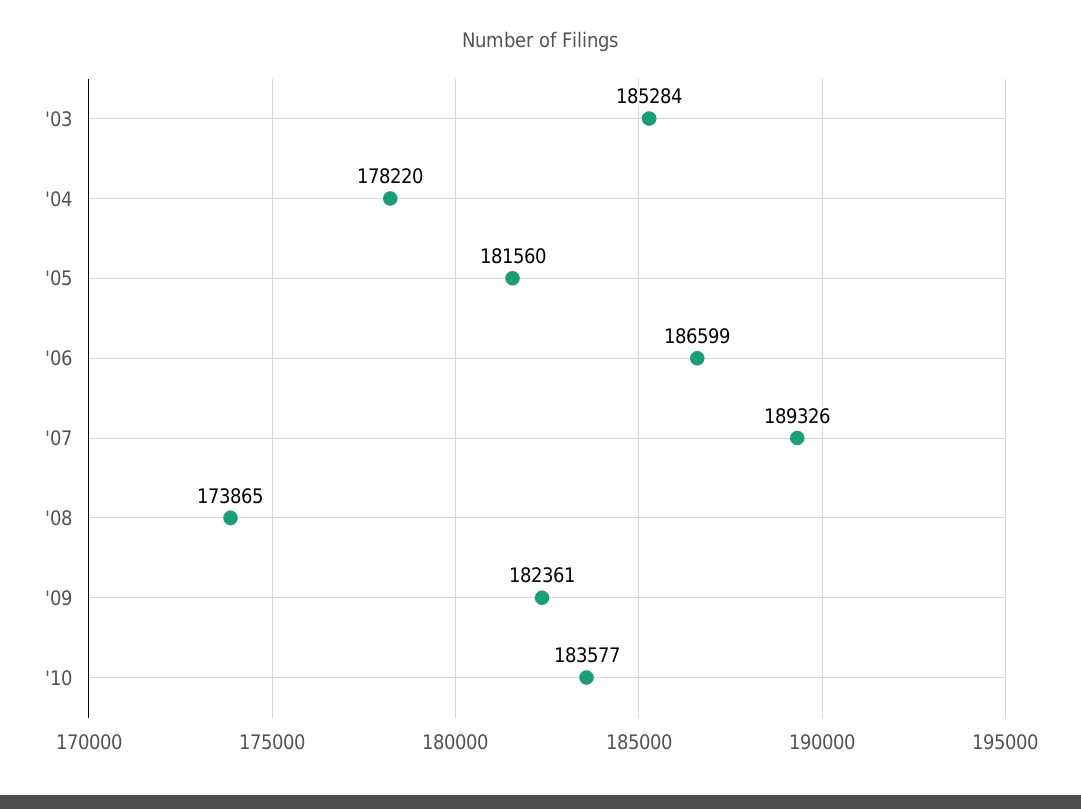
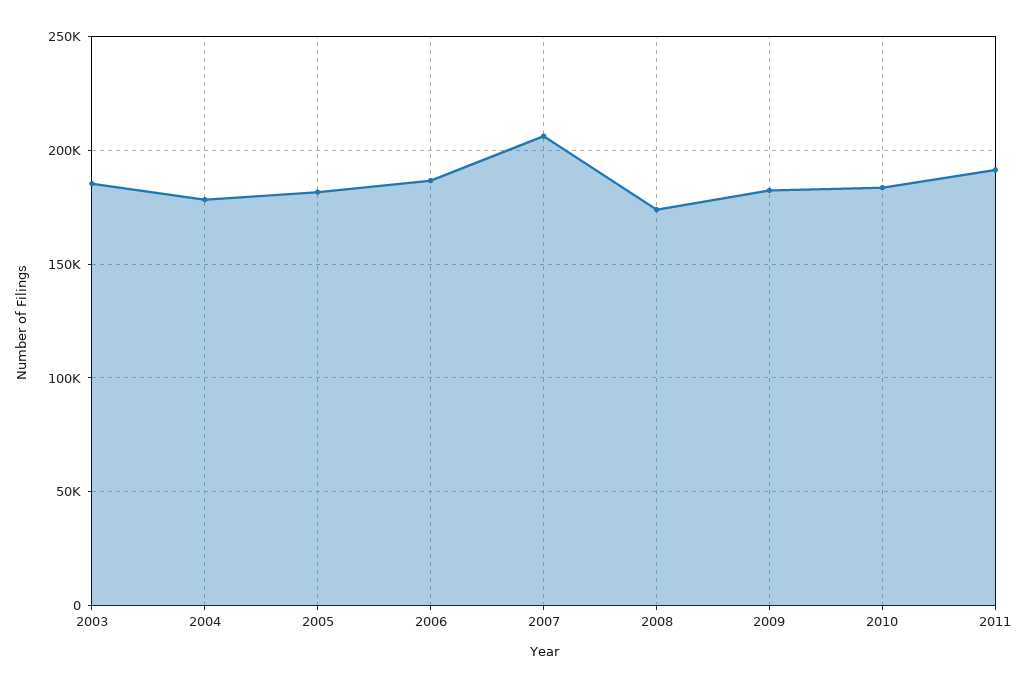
'07: 189326 -> 205000
2011: none -> 190000

